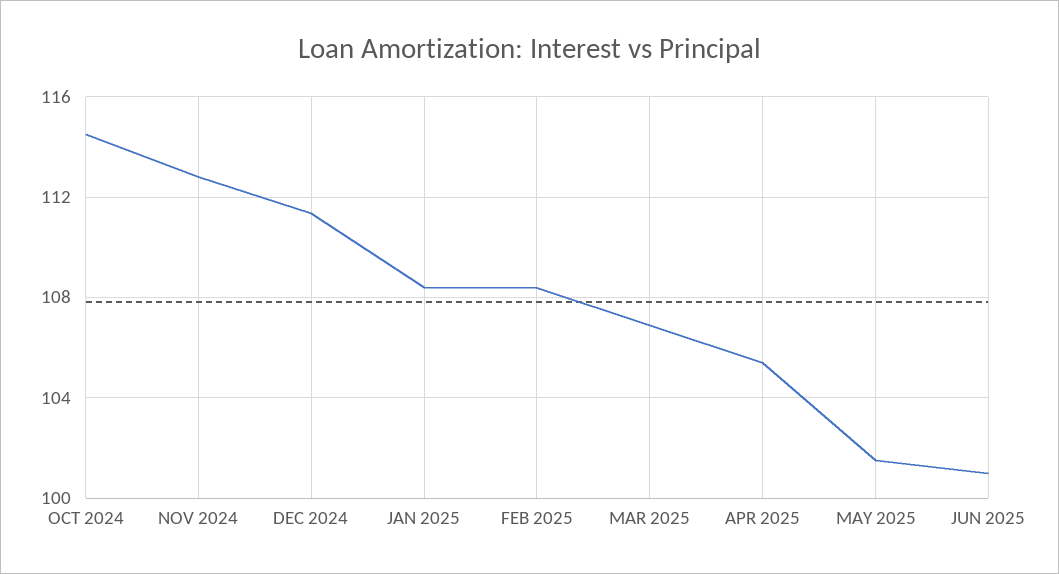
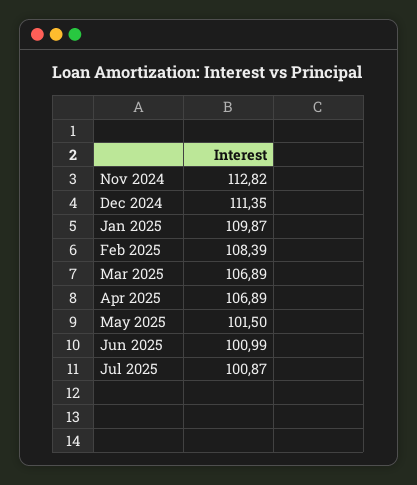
OCT 2024: 114.5 -> none
JAN 2025: 108.5 -> 109.87
APR 2025: 105.5 -> 106.89
Jul 2025: none -> 100.87

